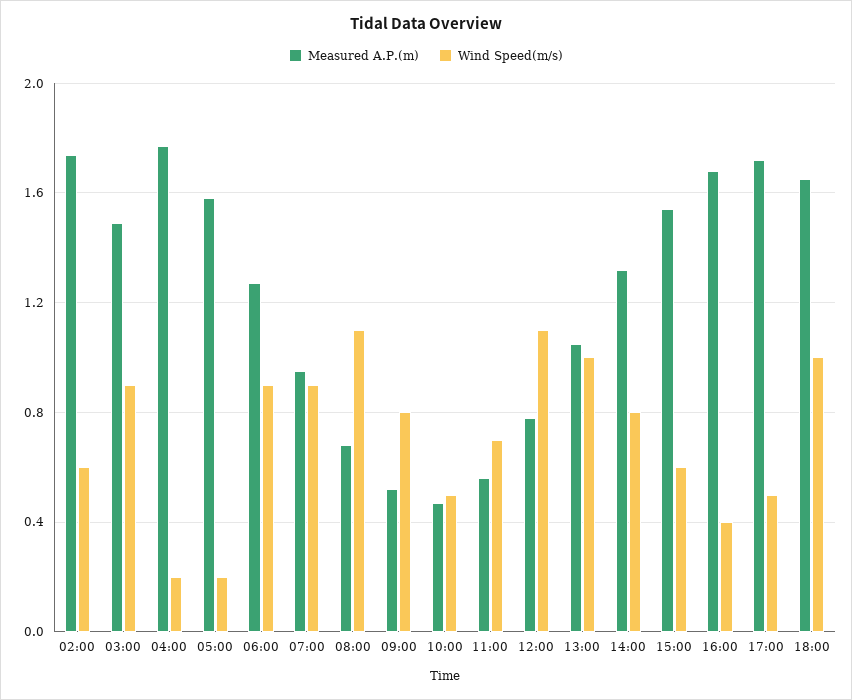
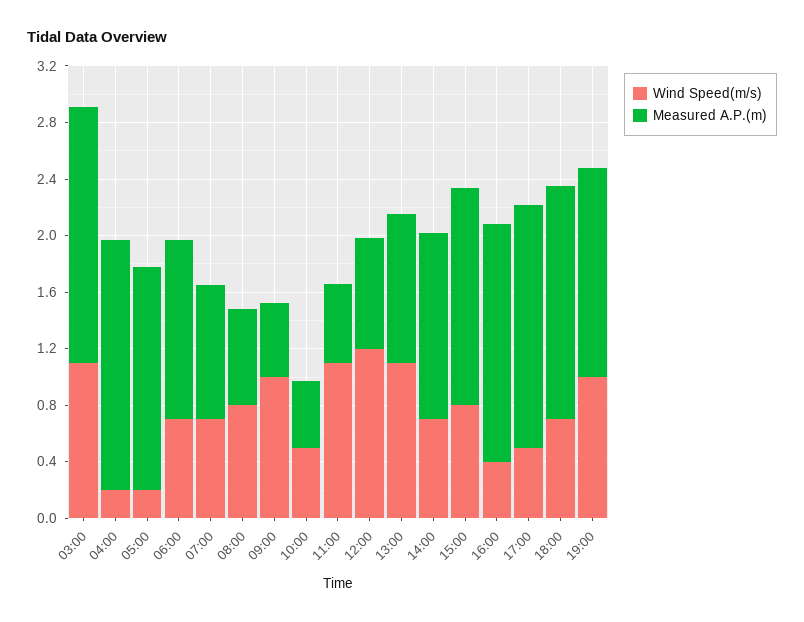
Measured A.P.(m), 02:00: 1.75 -> none
Wind Speed(m/s), 02:00: 0.6 -> none
Measured A.P.(m), 03:00: 1.5 -> 1.8
Wind Speed(m/s), 03:00: 0.9 -> 1.1
Wind Speed(m/s), 06:00: 0.9 -> 0.7
Wind Speed(m/s), 07:00: 0.9 -> 0.7
Wind Speed(m/s), 08:00: 1.1 -> 0.8
Wind Speed(m/s), 09:00: 0.8 -> 1
Wind Speed(m/s), 11:00: 0.7 -> 1.1
Wind Speed(m/s), 12:00: 1.1 -> 1.2
Wind Speed(m/s), 13:00: 1 -> 1.1
Wind Speed(m/s), 14:00: 0.8 -> 0.7
Wind Speed(m/s), 15:00: 0.6 -> 0.8
Wind Speed(m/s), 18:00: 1 -> 0.7
Wind Speed(m/s), 19:00: none -> 1
Measured A.P.(m), 19:00: none -> 1.5

